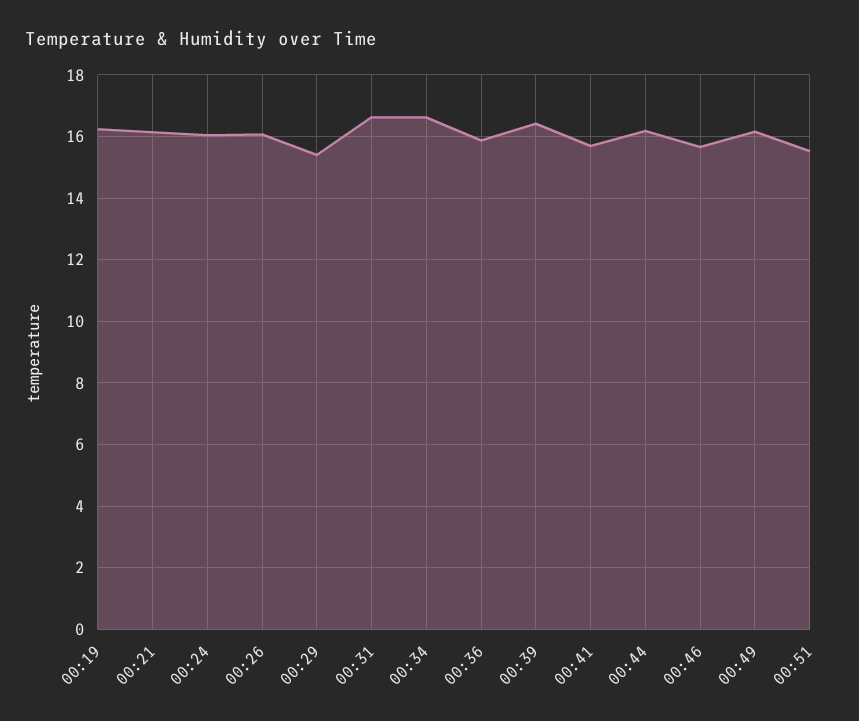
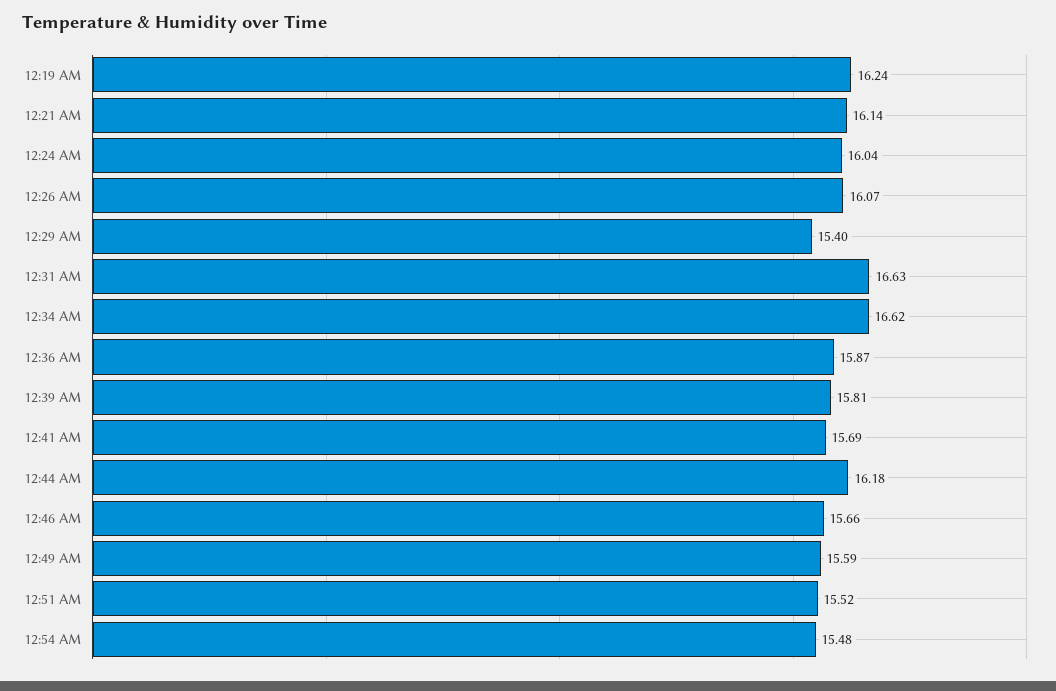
00:39: 16.4 -> 15.81
00:49: 16.2 -> 15.59
12:54 AM: none -> 15.48

